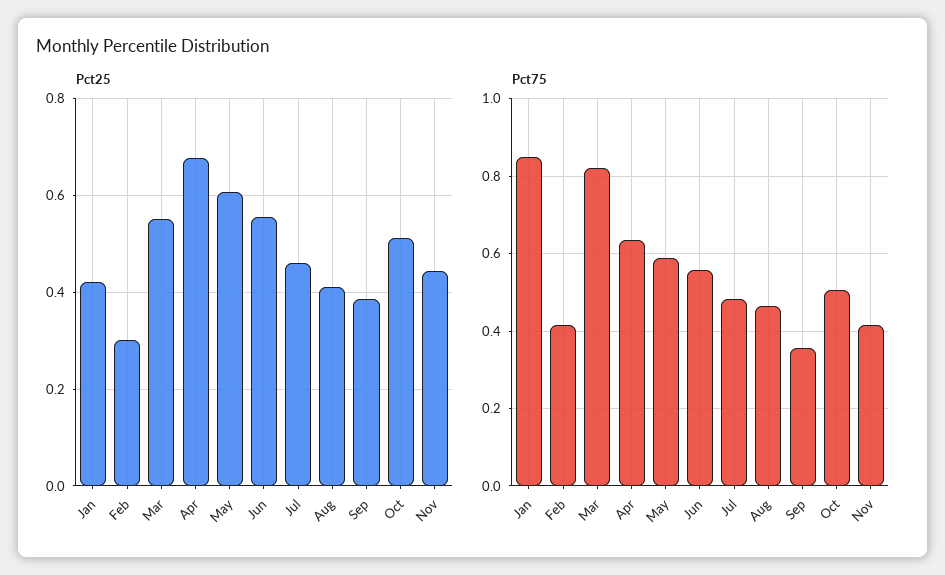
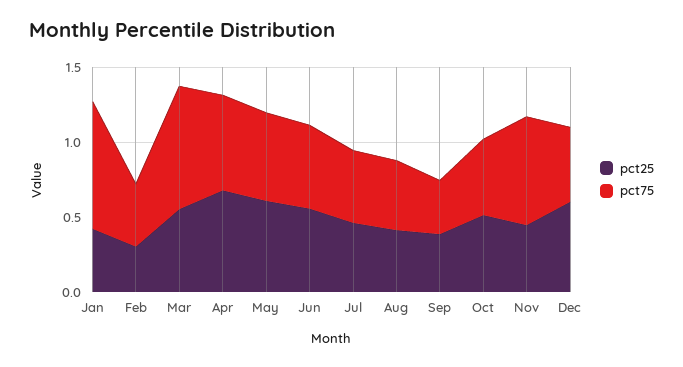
Pct75, Nov: 0.42 -> 0.7
Pct25, Dec: none -> 0.6
Pct75, Dec: none -> 0.5

